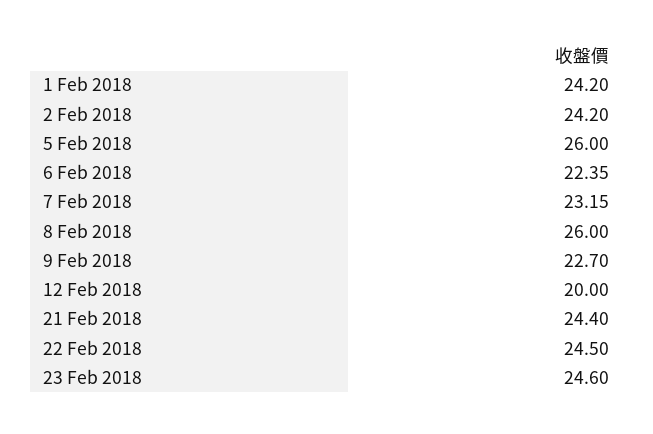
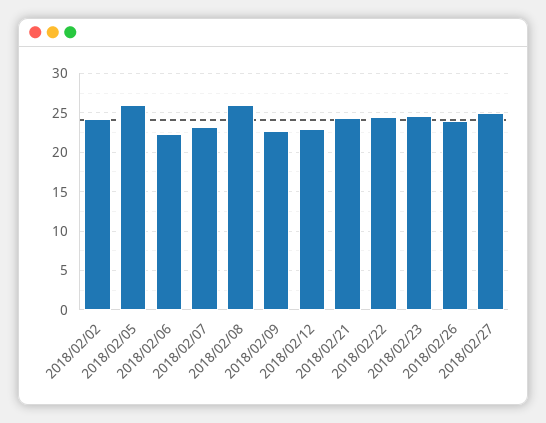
1 Feb 2018: 24.2 -> none
12 Feb 2018: 20 -> 23
2018/02/26: none -> 24
2018/02/27: none -> 25

